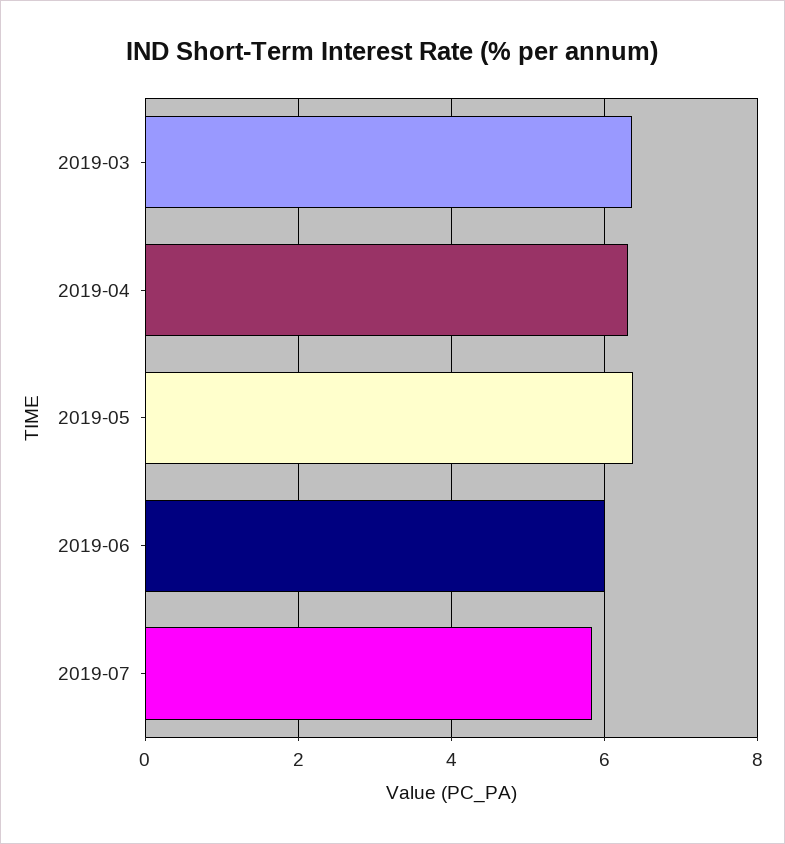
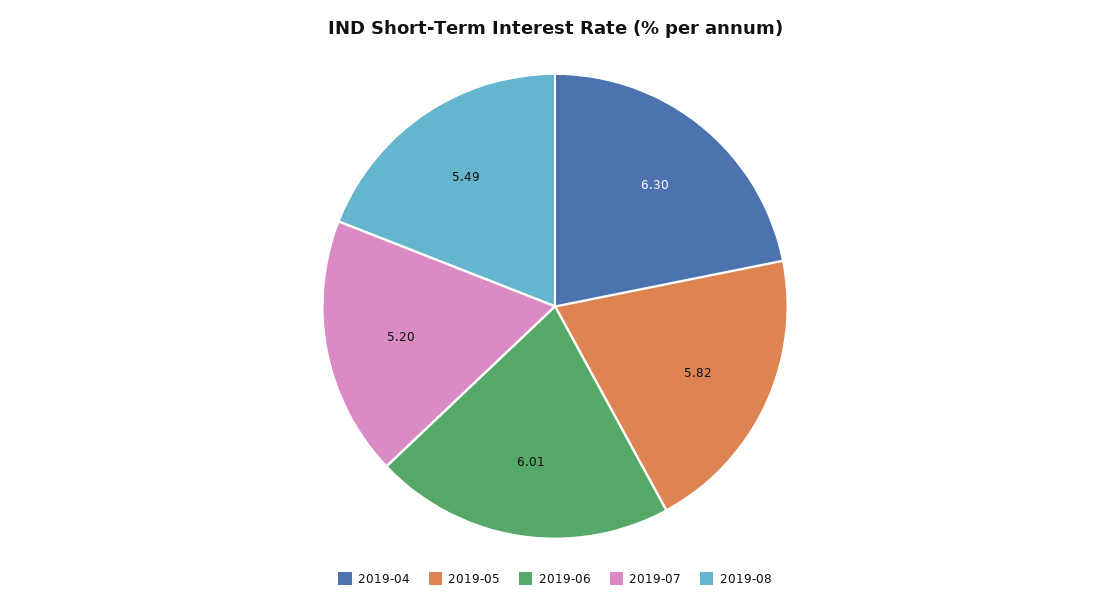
2019-03: 6.4 -> none
2019-05: 6.4 -> 5.82
2019-07: 5.8 -> 5.2
2019-08: none -> 5.49

